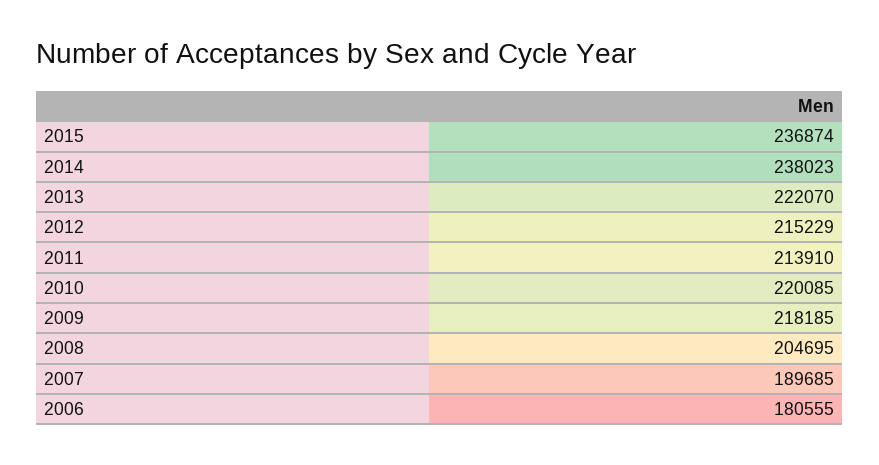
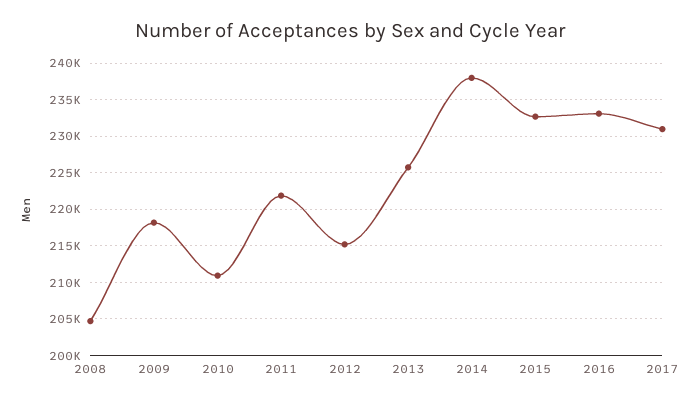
2015: 236874 -> 233000
2013: 222070 -> 226000
2011: 213910 -> 222000
2010: 220085 -> 211000
2007: 189685 -> none
2006: 180555 -> none
2016: none -> 233000
2017: none -> 231000

